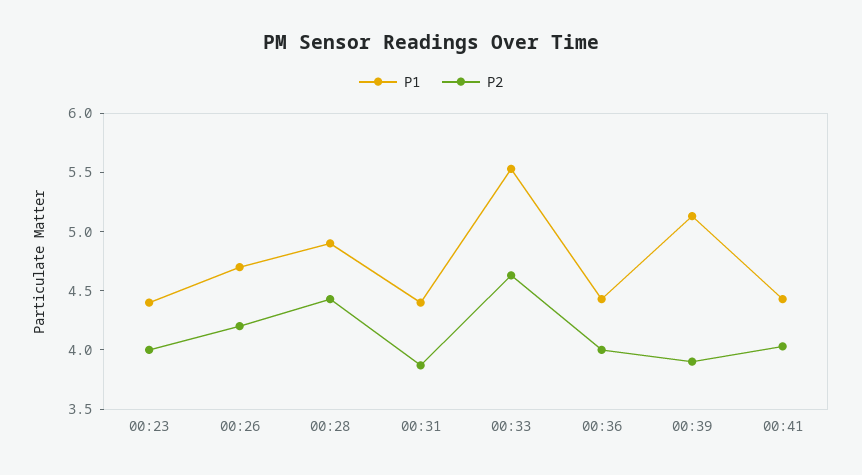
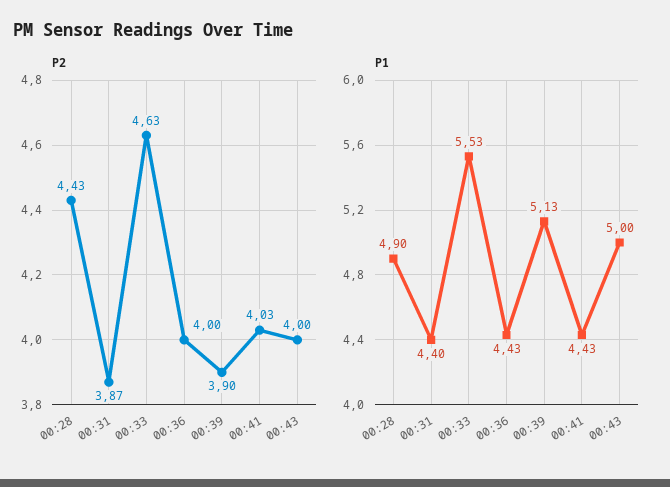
P1, 00:23: 4.4 -> none
P2, 00:23: 4 -> none
P1, 00:26: 4.7 -> none
P2, 00:26: 4.2 -> none
P2, 00:43: none -> 4
P1, 00:43: none -> 5

